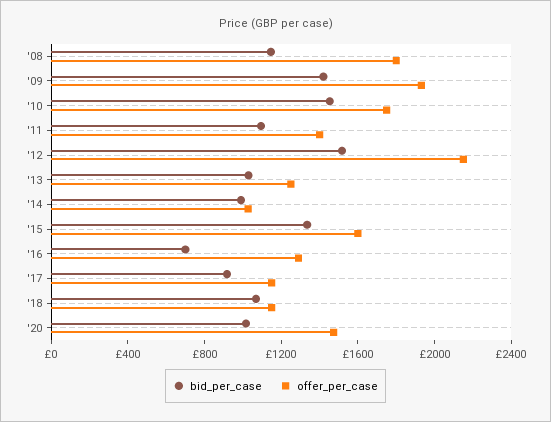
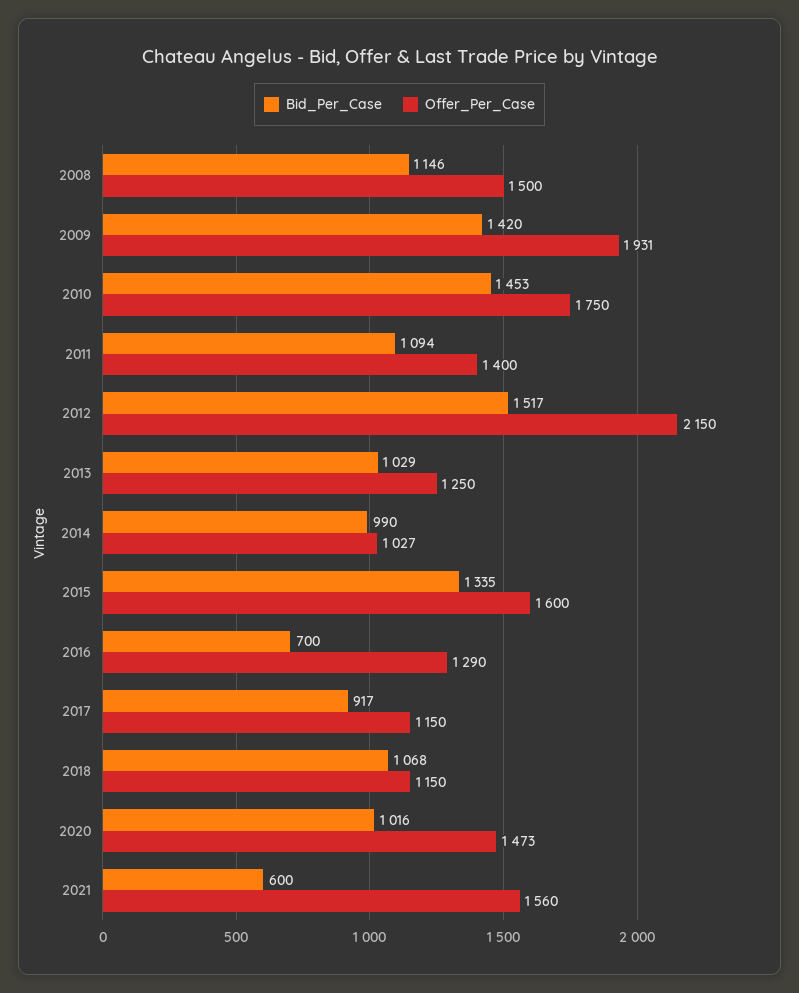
offer_per_case, '08: 1800 -> 1500
bid_per_case, 2021: none -> 600
offer_per_case, 2021: none -> 1560

